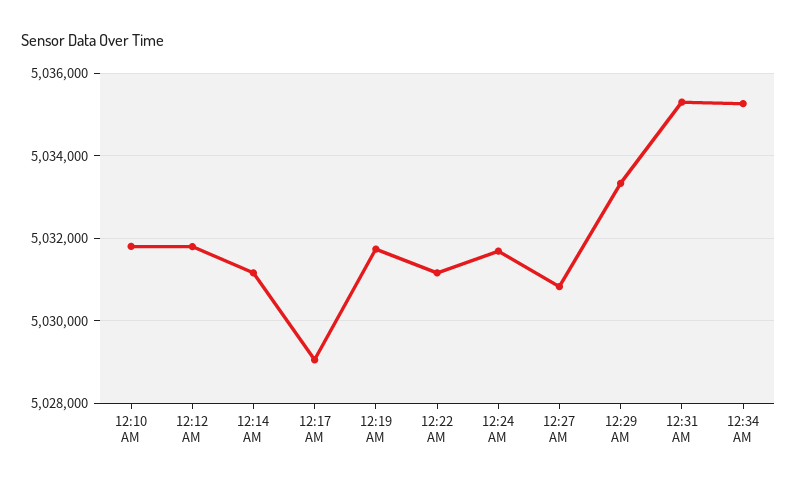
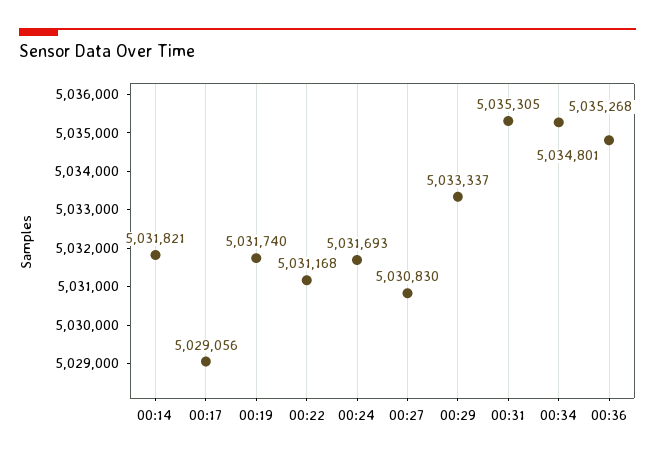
12:10 AM: 5031800 -> none
12:12 AM: 5031800 -> none
12:14 AM: 5031200 -> 5031821
00:36: none -> 5034801

